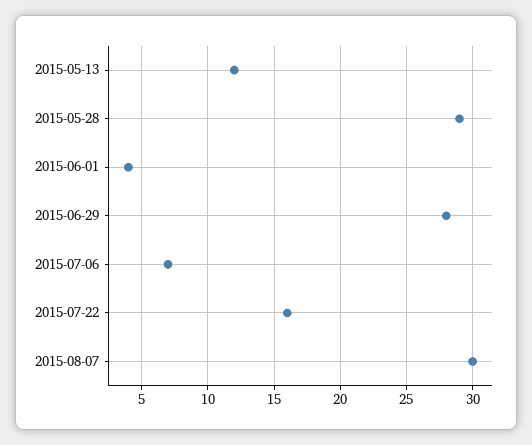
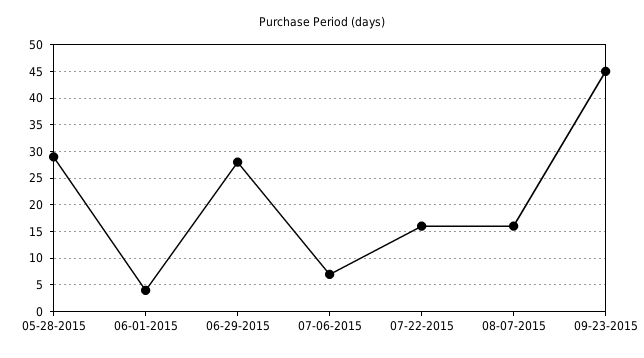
2015-05-13: 12 -> none
2015-08-07: 30 -> 15
09-23-2015: none -> 45

